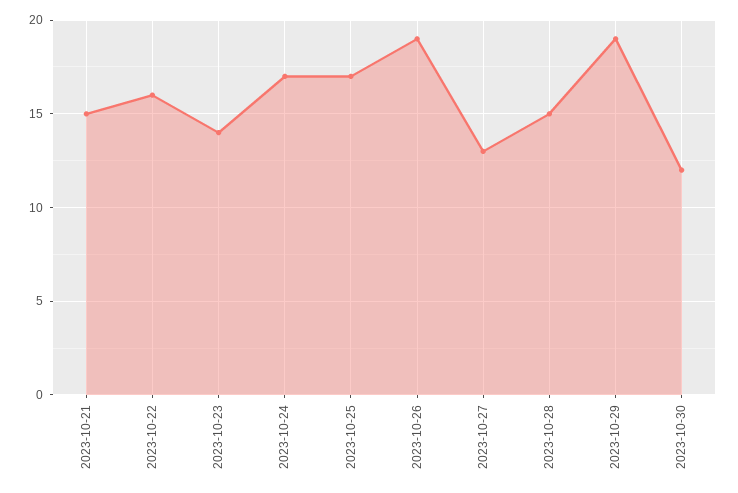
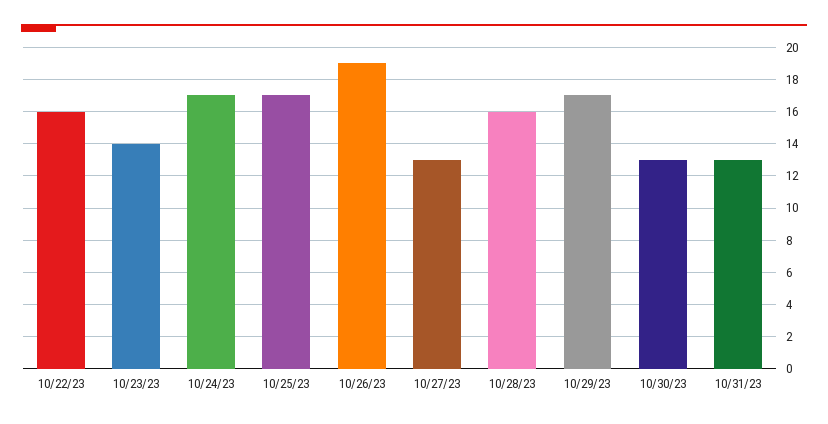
2023-10-21: 15 -> none
2023-10-28: 15 -> 16
2023-10-29: 19 -> 17
2023-10-30: 12 -> 13
10/31/23: none -> 13

